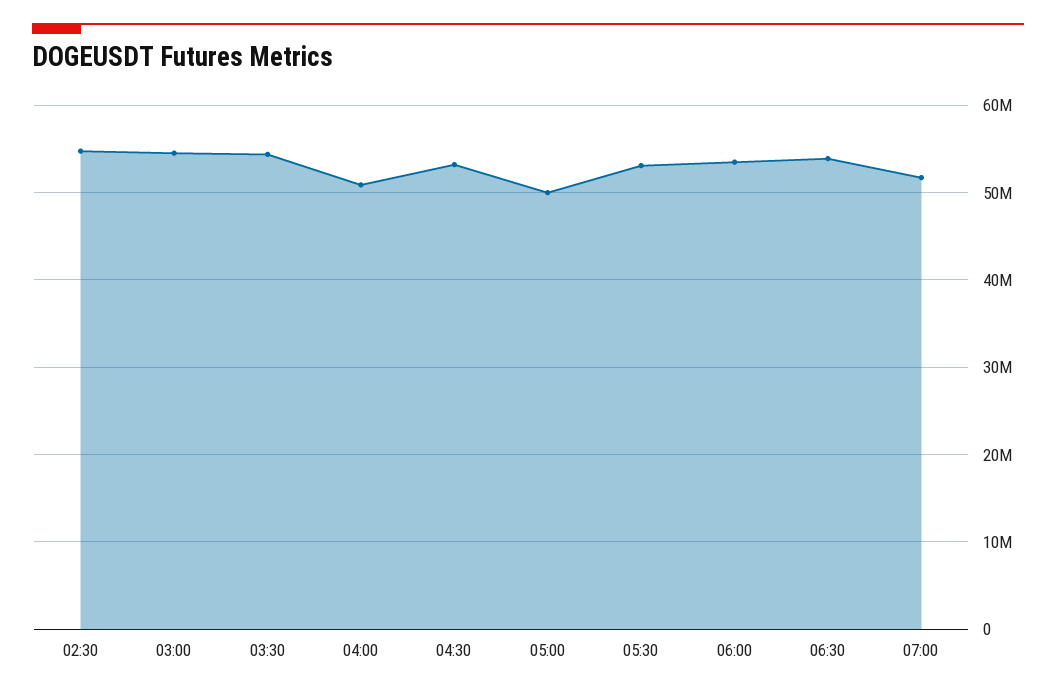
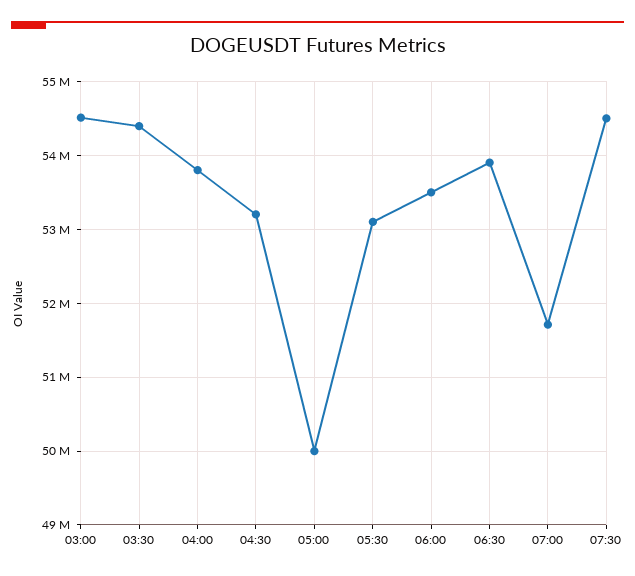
02:30: 55000000 -> none
04:00: 51000000 -> 53800000
07:30: none -> 54500000

